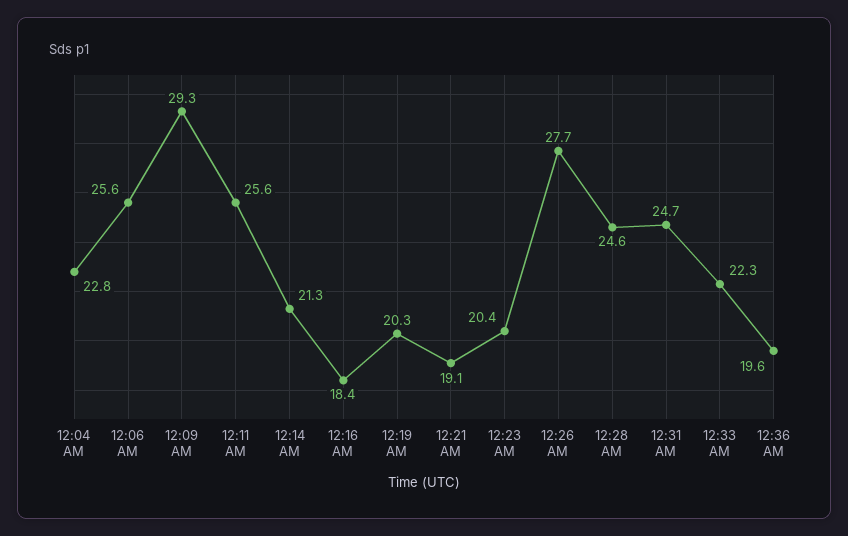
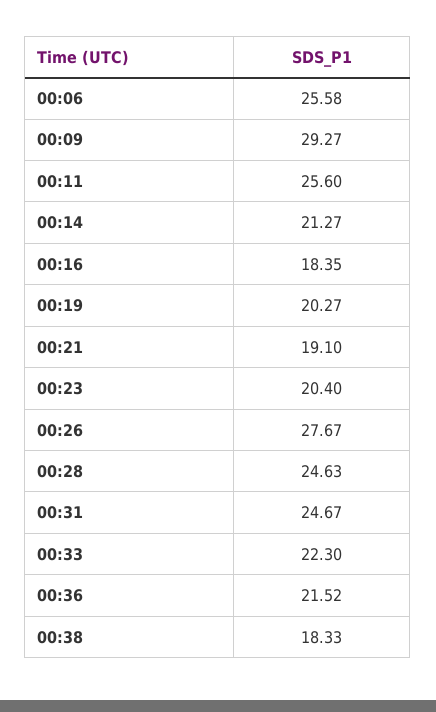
12:04 AM: 22.8 -> none
12:36 AM: 19.6 -> 21.52
00:38: none -> 18.33

